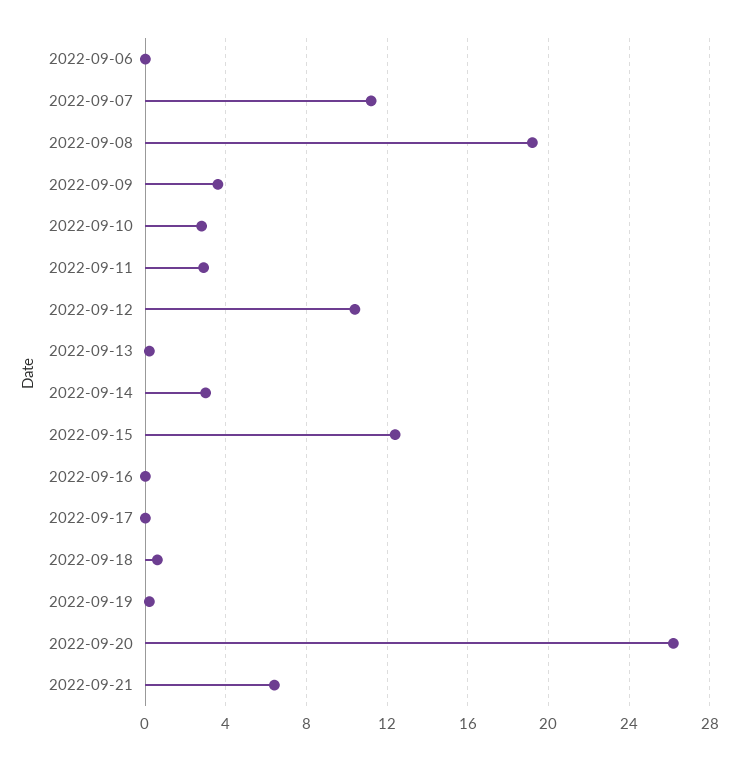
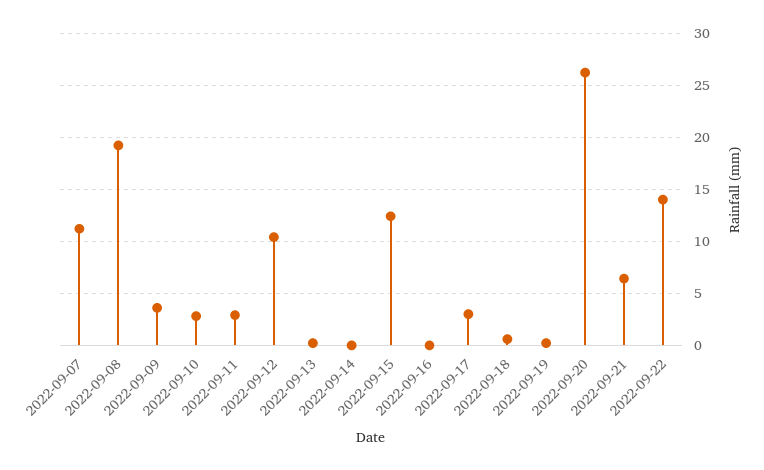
2022-09-06: 0 -> none
2022-09-14: 3 -> 0
2022-09-17: 0 -> 3
2022-09-22: none -> 14

